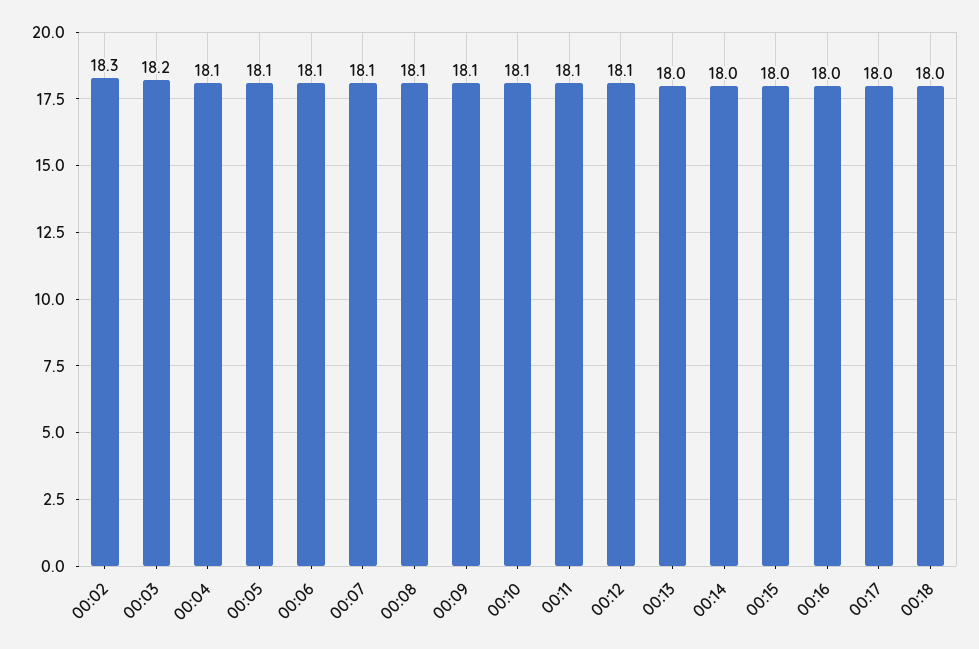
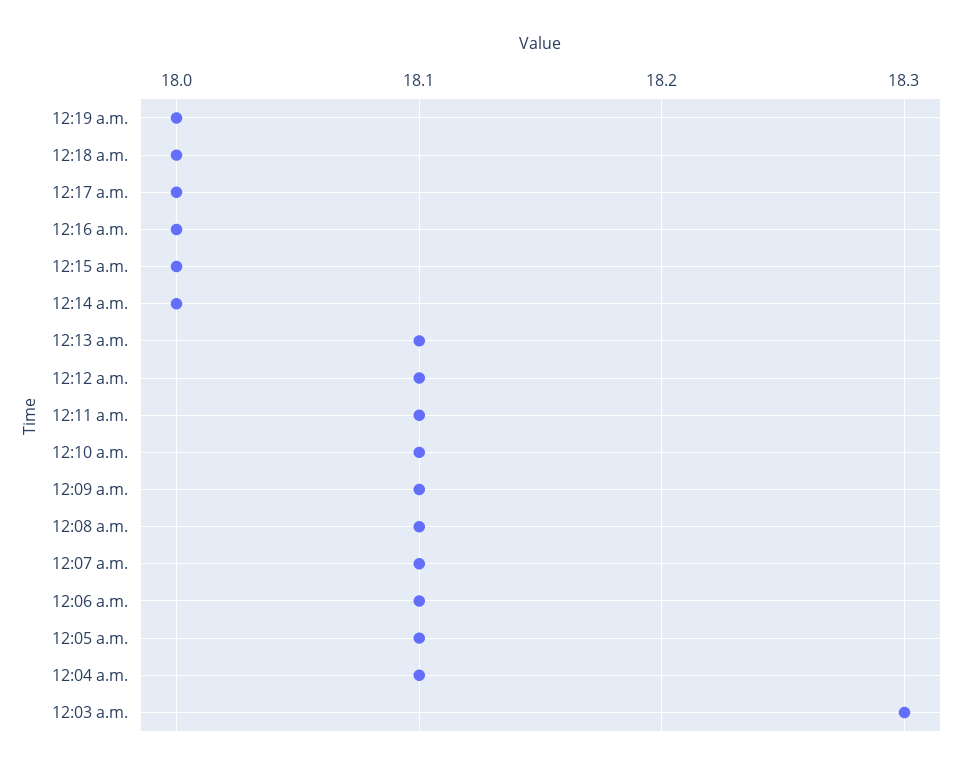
00:02: 18.3 -> none
00:03: 18.2 -> 18.3
00:13: 18 -> 18.1
12:19 a.m.: none -> 18

